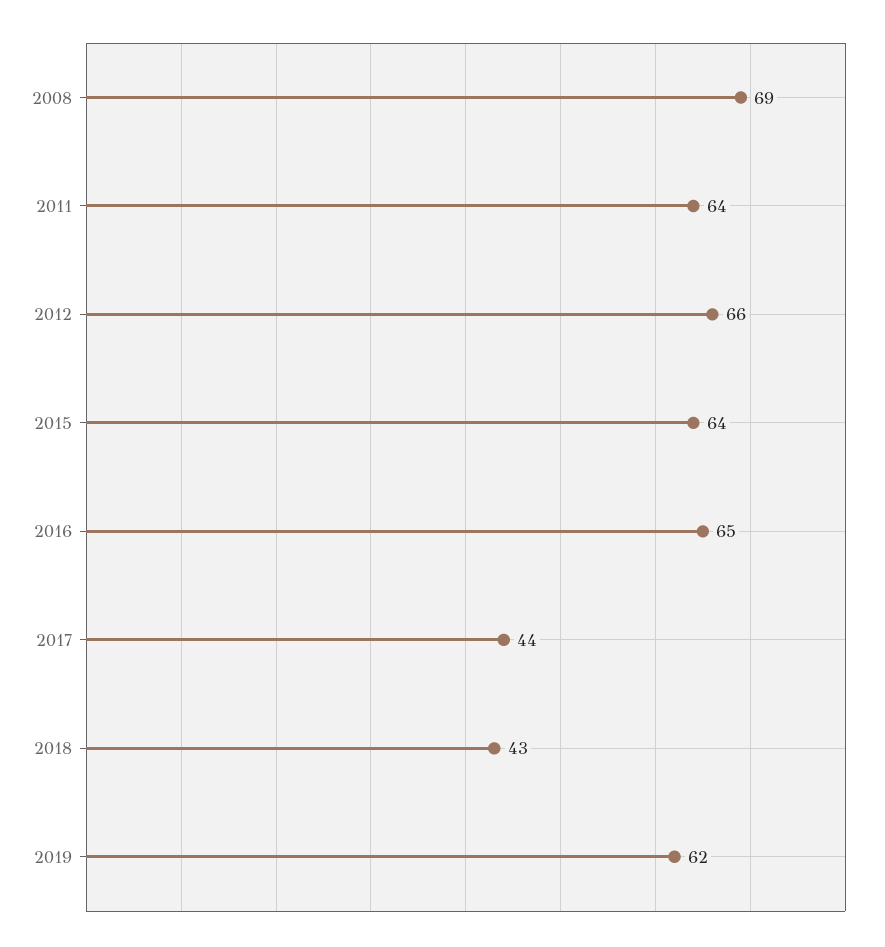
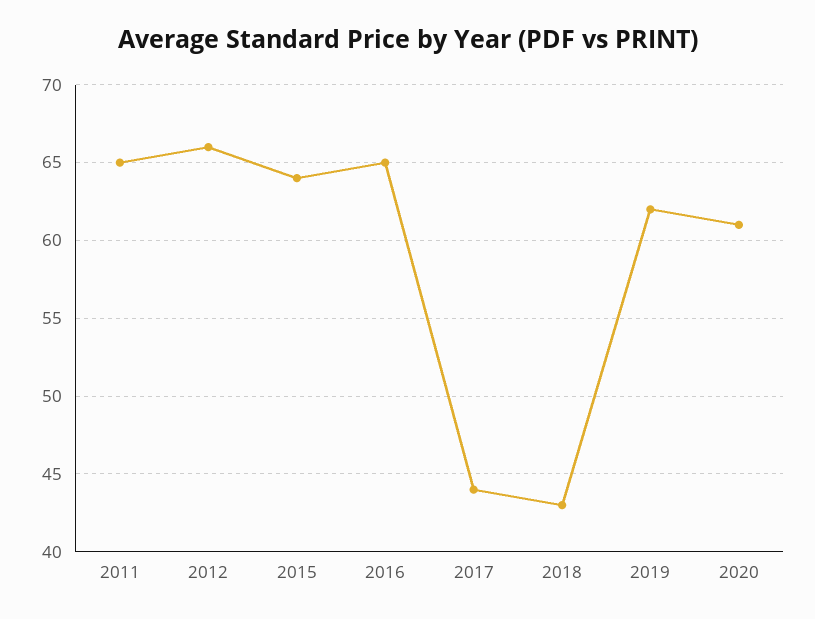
2008: 69 -> none
2011: 64 -> 65
2020: none -> 61

